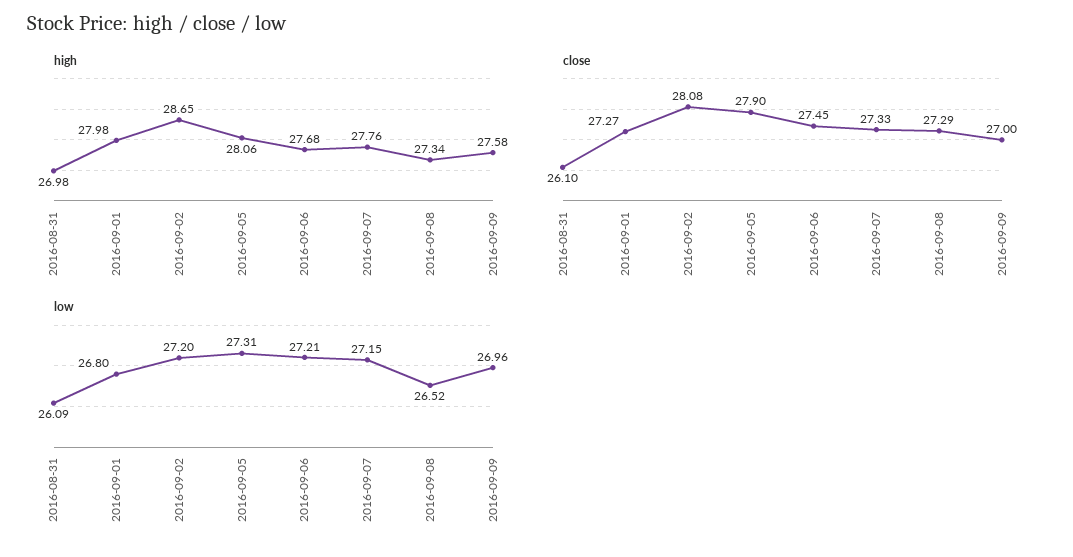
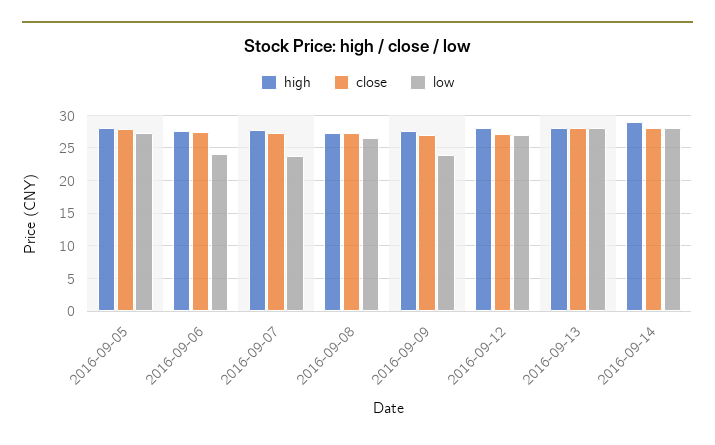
high, 2016-08-31: 26.98 -> none
high, 2016-09-01: 27.98 -> none
high, 2016-09-02: 28.65 -> none
close, 2016-08-31: 26.1 -> none
close, 2016-09-01: 27.27 -> none
close, 2016-09-02: 28.08 -> none
low, 2016-08-31: 26.09 -> none
low, 2016-09-01: 26.8 -> none
low, 2016-09-02: 27.2 -> none
low, 2016-09-06: 27.21 -> 24
low, 2016-09-07: 27.15 -> 24
low, 2016-09-09: 26.96 -> 24
high, 2016-09-12: none -> 28
close, 2016-09-12: none -> 27
low, 2016-09-12: none -> 27
high, 2016-09-13: none -> 28
close, 2016-09-13: none -> 28
low, 2016-09-13: none -> 28
high, 2016-09-14: none -> 29
close, 2016-09-14: none -> 28
low, 2016-09-14: none -> 28

